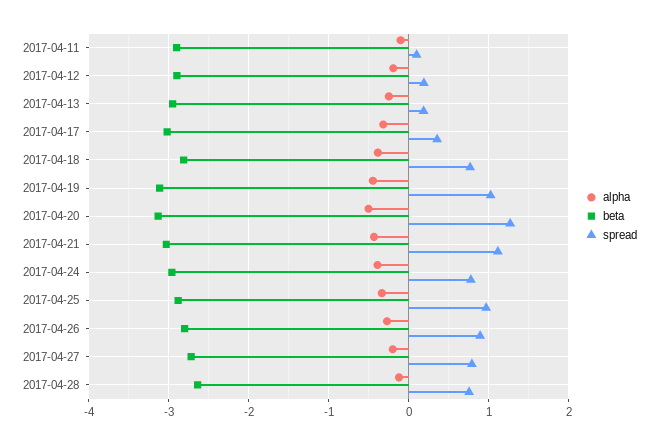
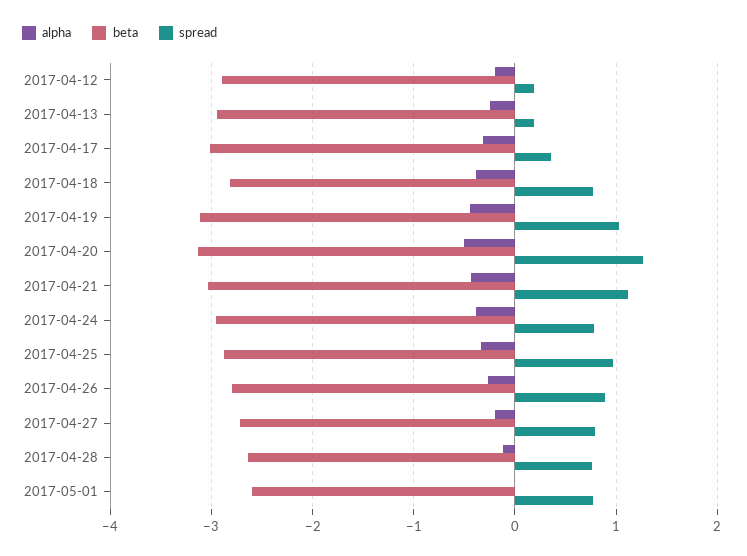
alpha, 2017-04-11: -0.1 -> none
beta, 2017-04-11: -2.9 -> none
spread, 2017-04-11: 0.1 -> none
alpha, 2017-05-01: none -> 0
beta, 2017-05-01: none -> -2.6
spread, 2017-05-01: none -> 0.8

